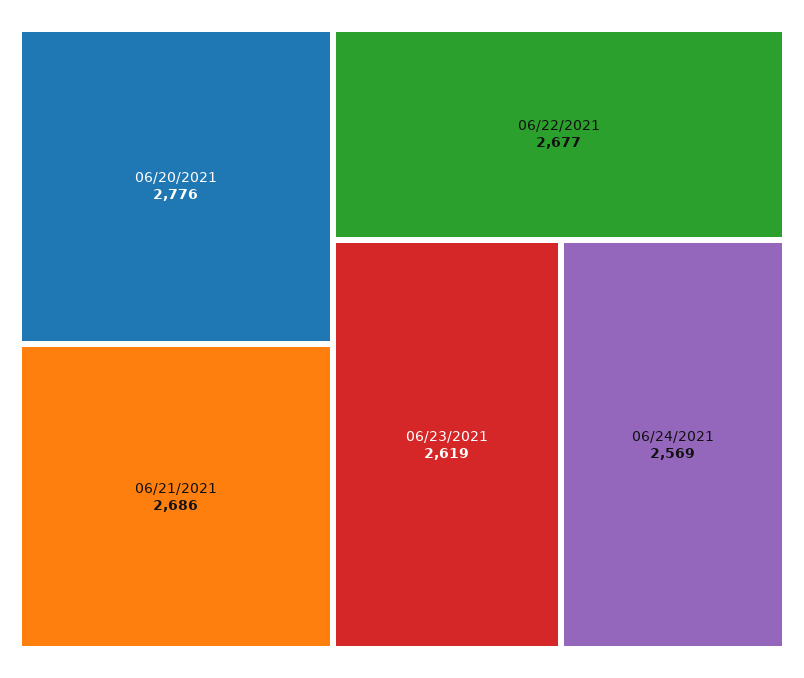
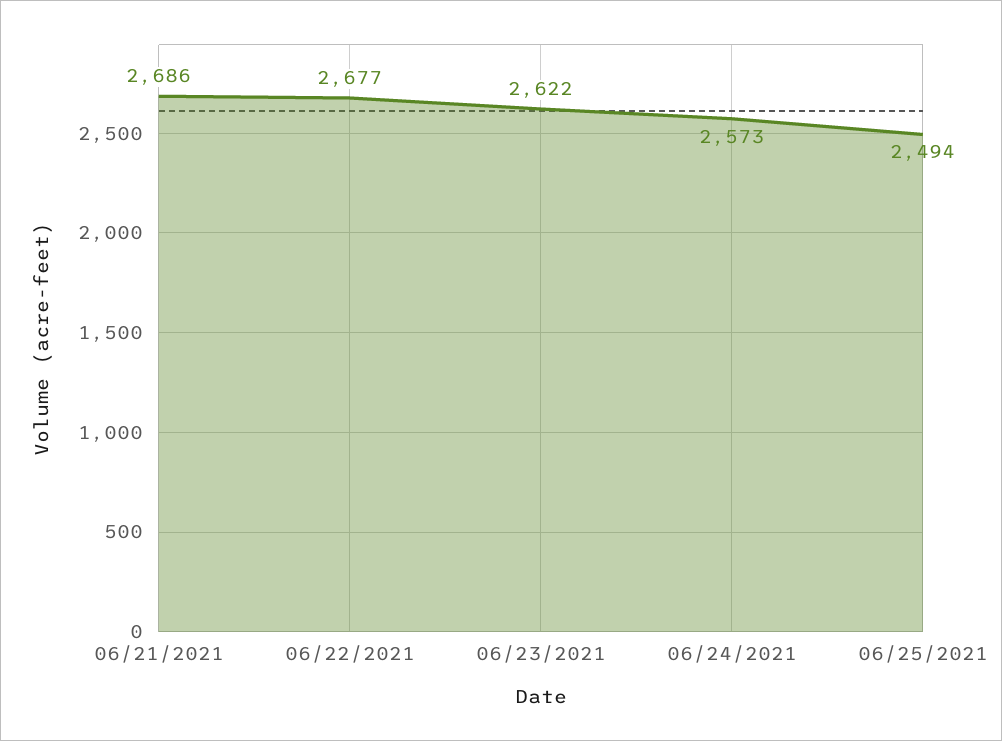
06/20/2021: 2776 -> none
06/23/2021: 2619 -> 2622
06/24/2021: 2569 -> 2573
06/25/2021: none -> 2494

